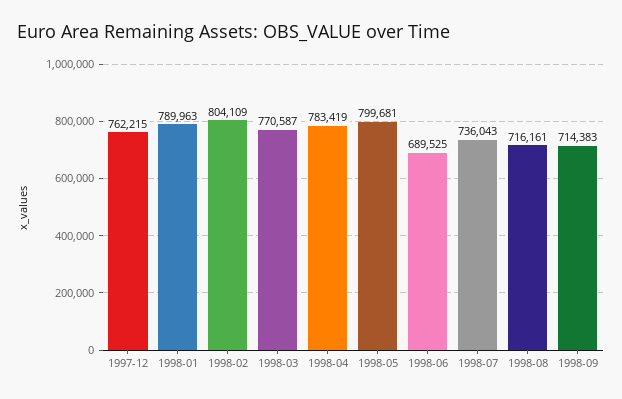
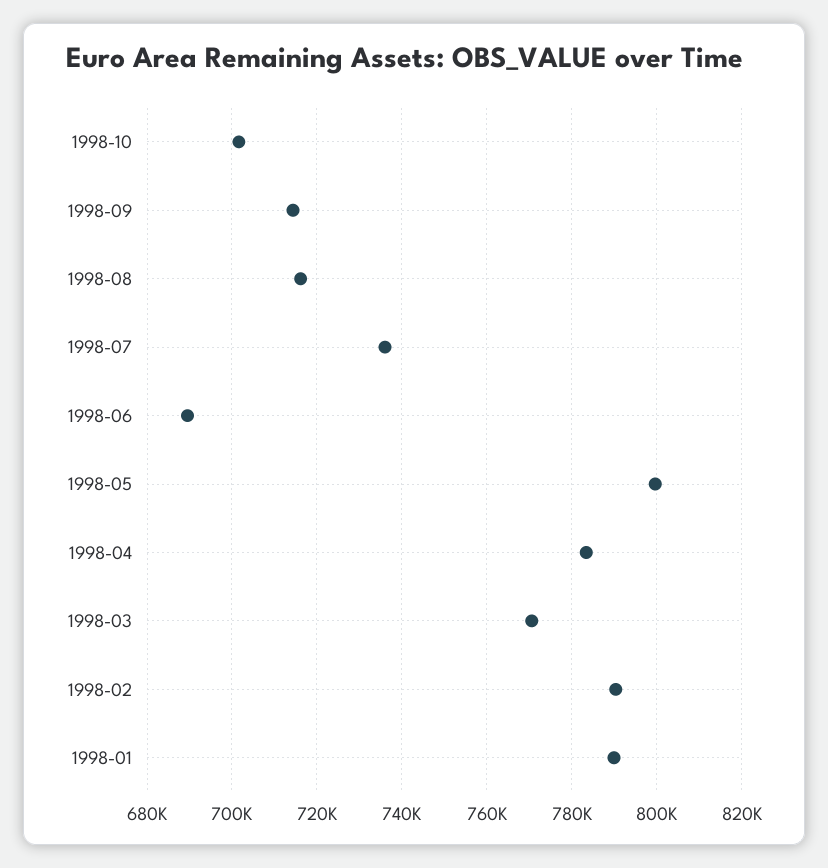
1997-12: 762215 -> none
1998-02: 804109 -> 790000
1998-10: none -> 702000

